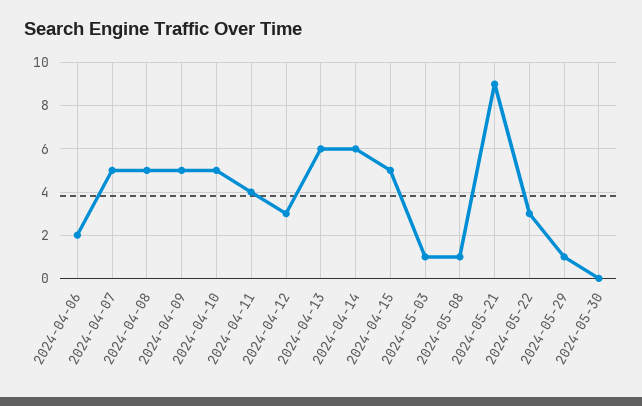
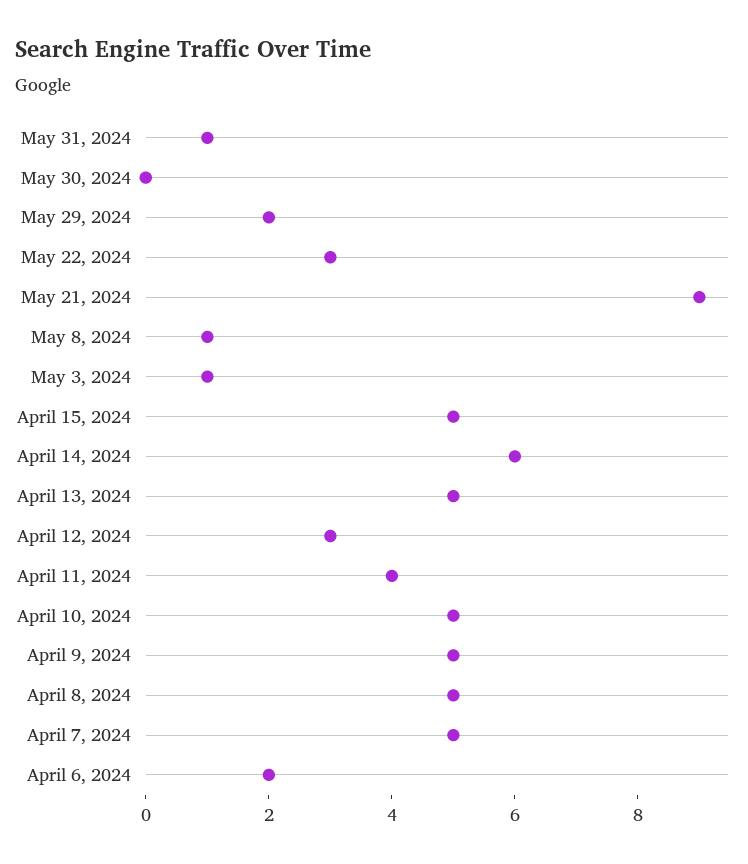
2024-04-13: 6 -> 5
2024-05-29: 1 -> 2
May 31, 2024: none -> 1

